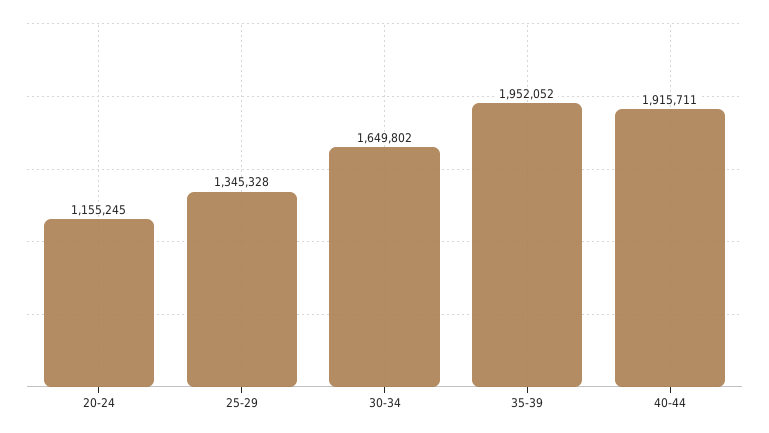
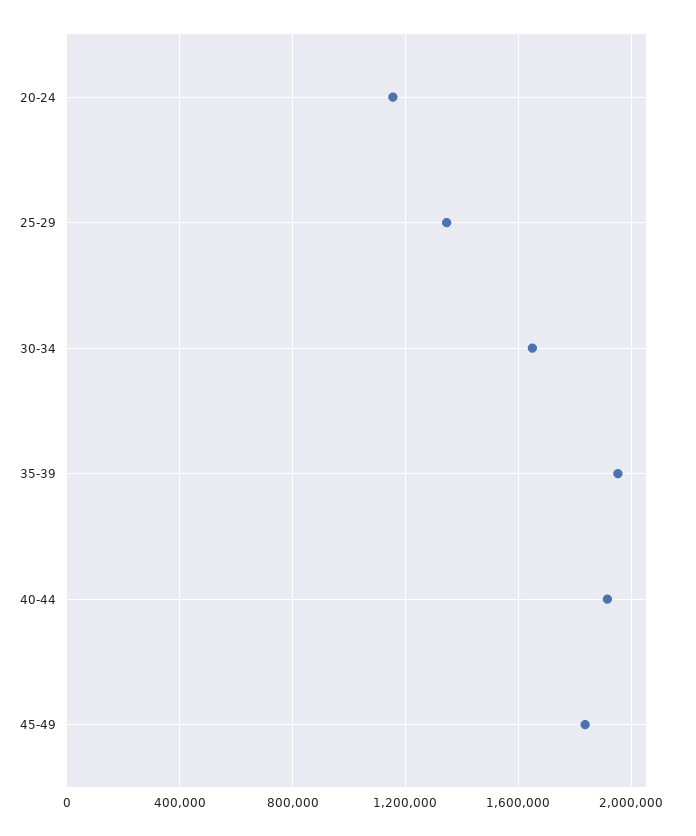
45-49: none -> 1850000

